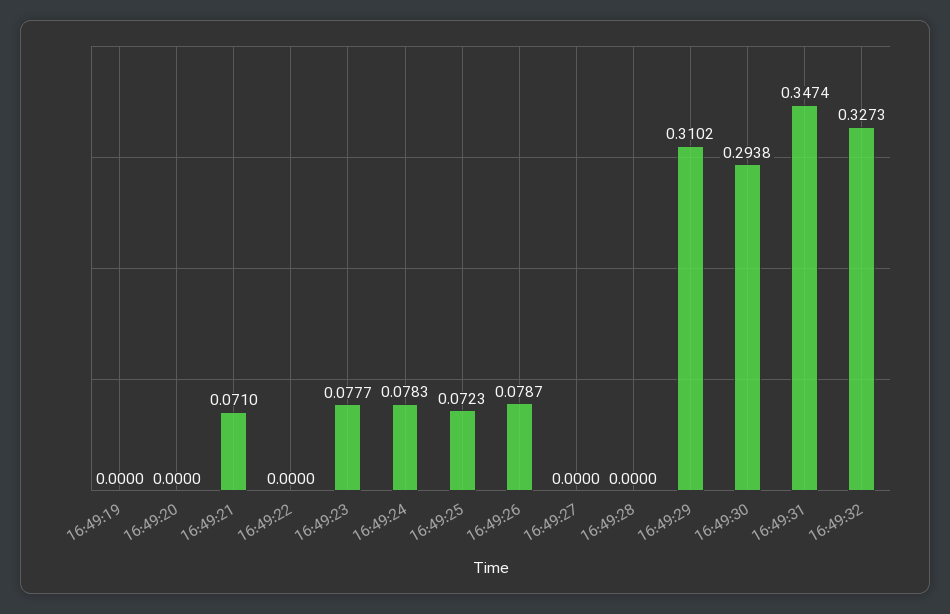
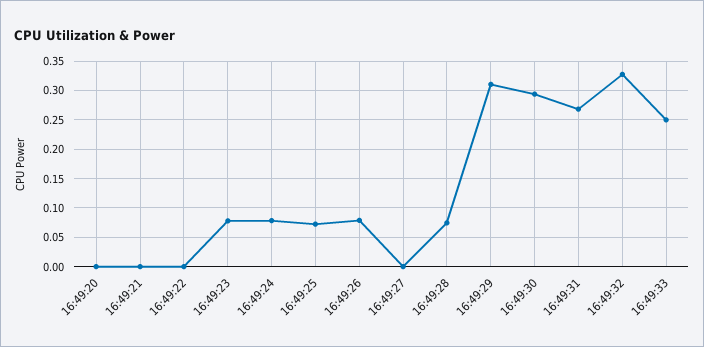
16:49:19: 0 -> none
16:49:21: 0.071 -> 0
16:49:28: 0 -> 0.075
16:49:31: 0.3474 -> 0.275
16:49:33: none -> 0.25

